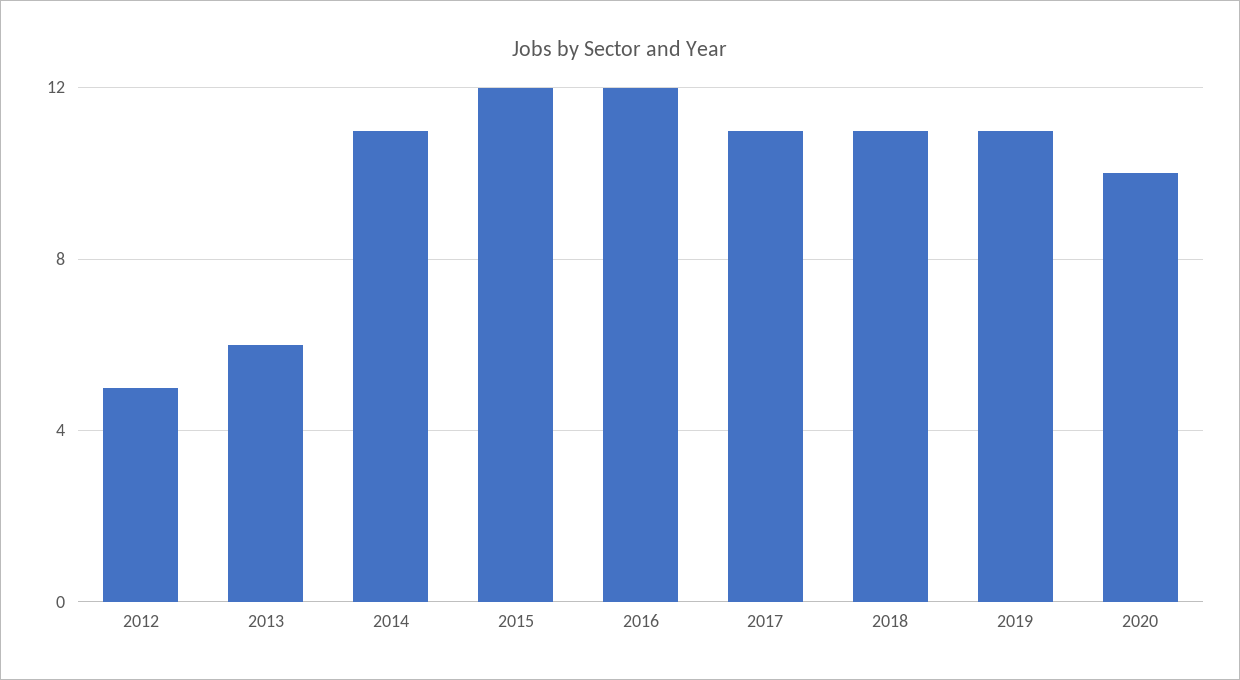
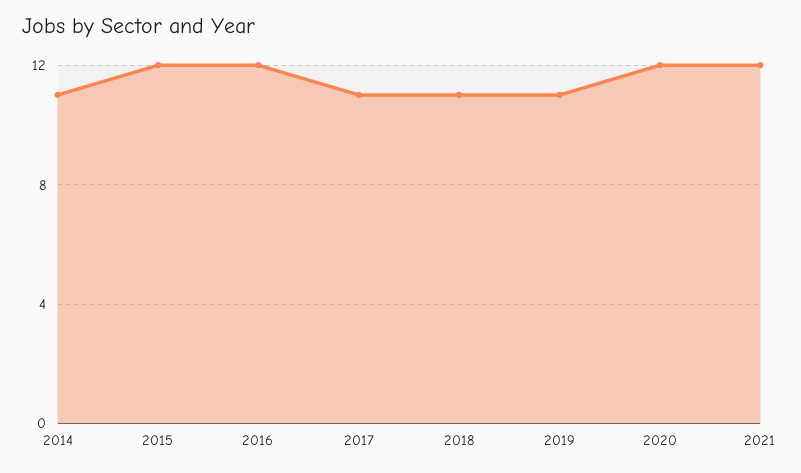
2012: 5 -> none
2013: 6 -> none
2020: 10 -> 12
2021: none -> 12

